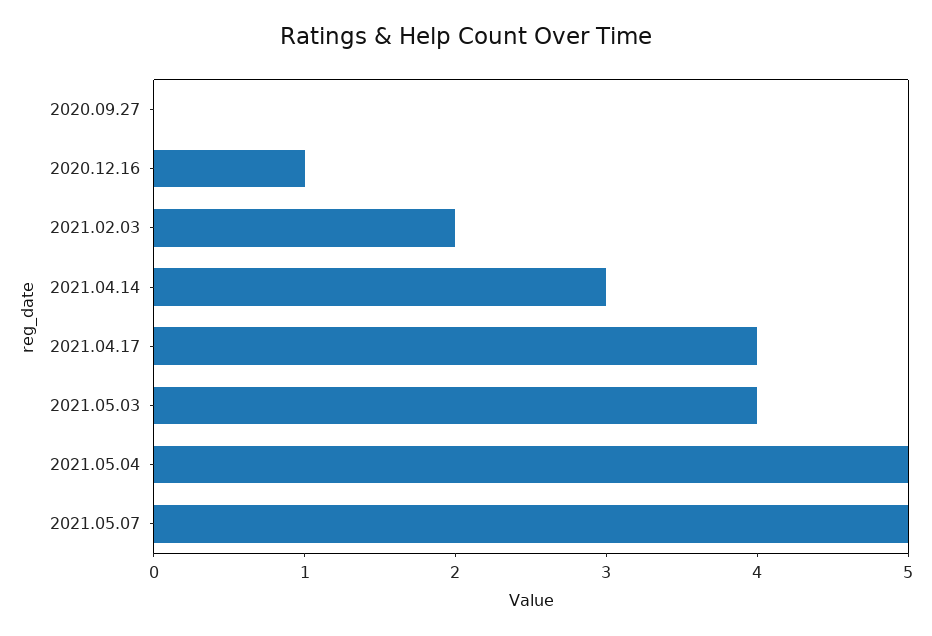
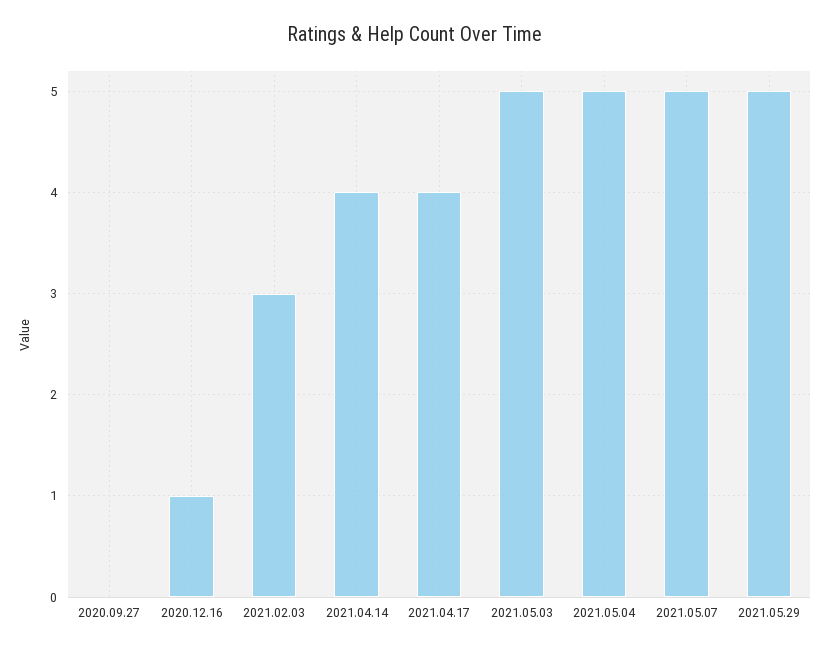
2021.02.03: 2 -> 3
2021.04.14: 3 -> 4
2021.05.03: 4 -> 5
2021.05.29: none -> 5

